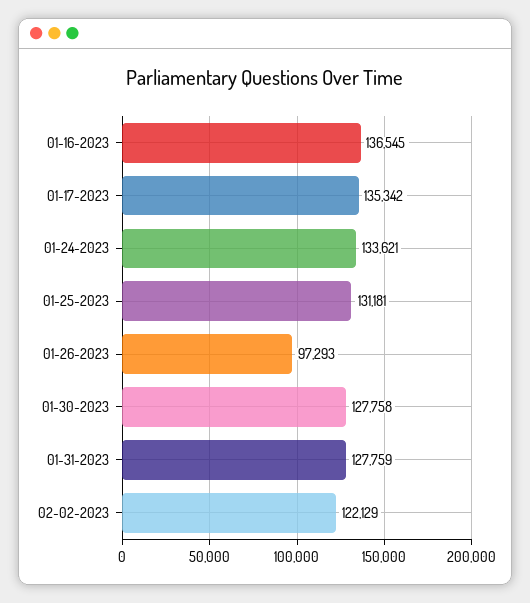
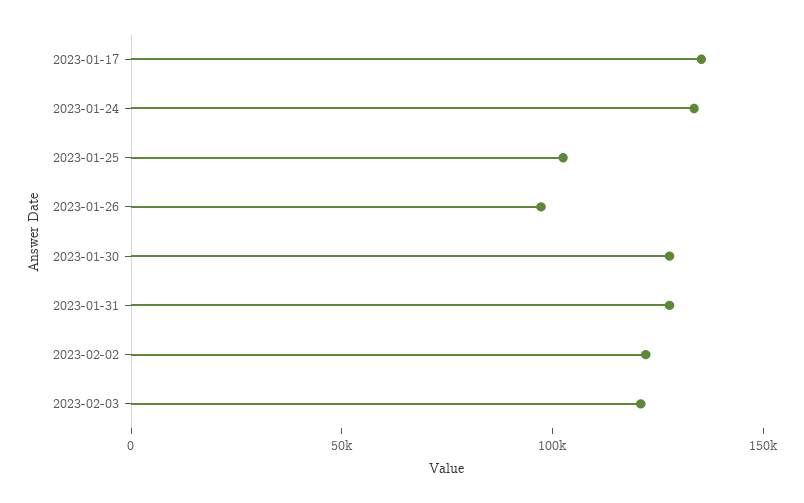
01-16-2023: 136545 -> none
01-25-2023: 131181 -> 100000
2023-02-03: none -> 120000

